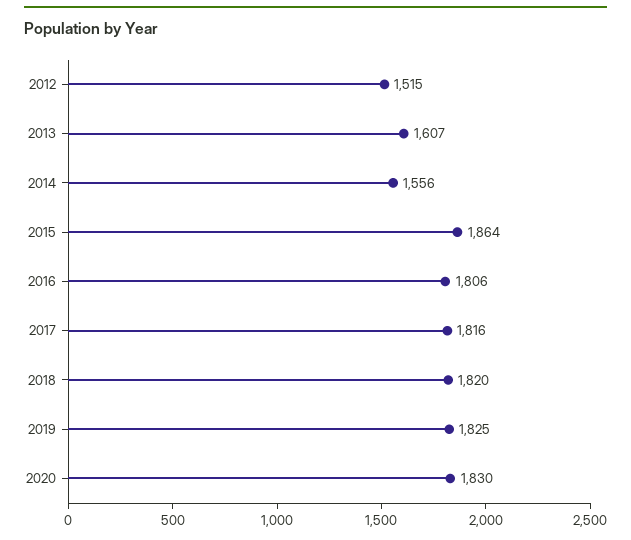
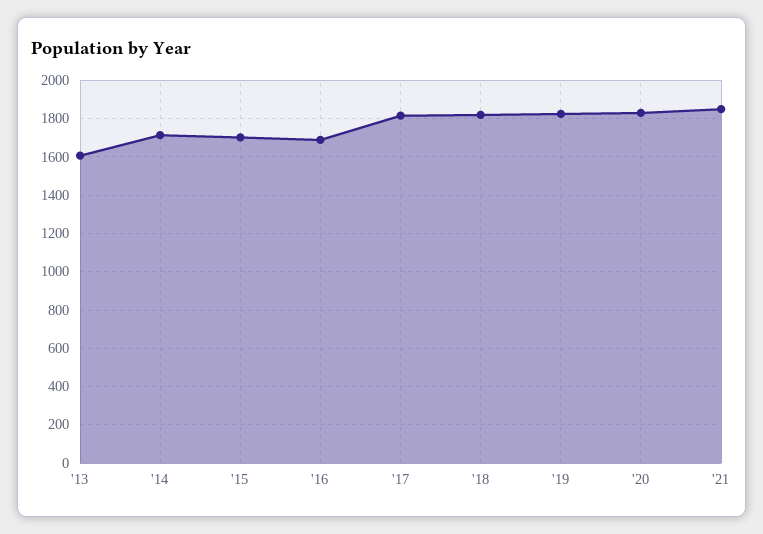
2012: 1515 -> none
2014: 1556 -> 1700
2015: 1864 -> 1700
2016: 1806 -> 1700
'21: none -> 1850

